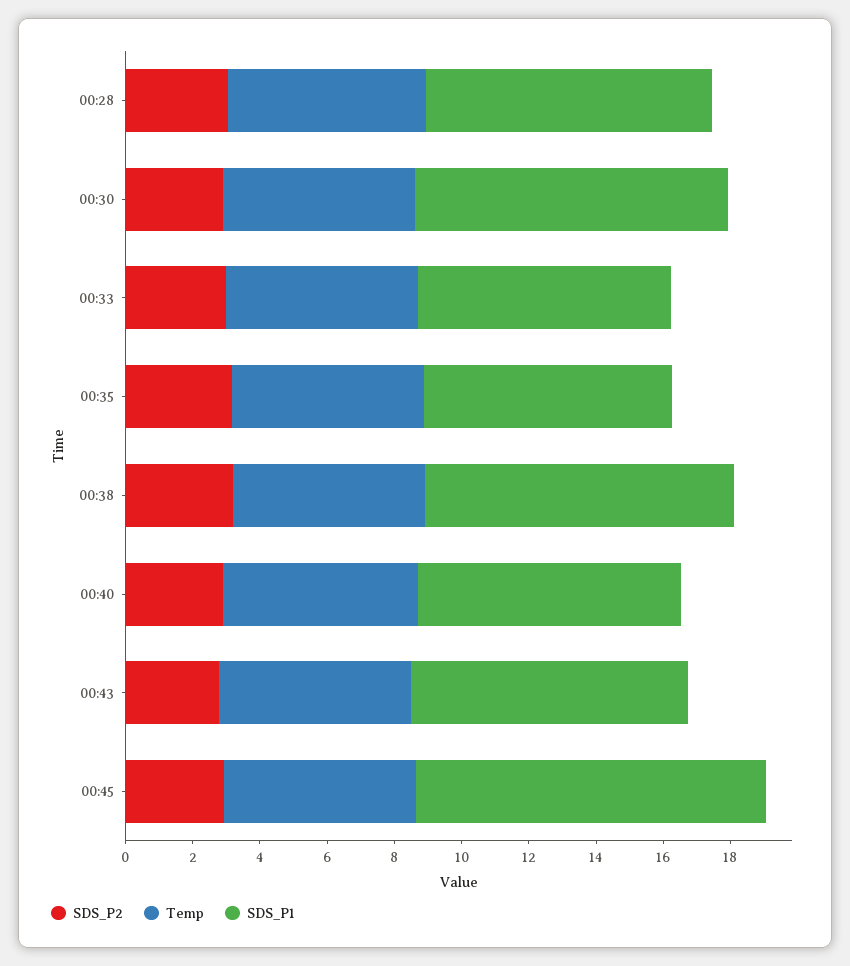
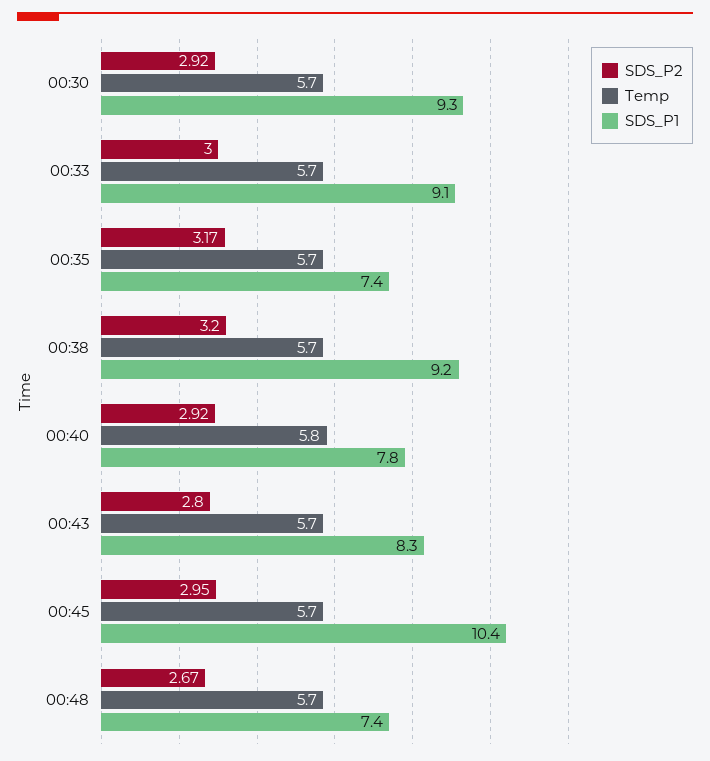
SDS_P2, 00:28: 3 -> none
Temp, 00:28: 6 -> none
SDS_P1, 00:28: 8.5 -> none
SDS_P1, 00:33: 7.5 -> 9.1
SDS_P2, 00:48: none -> 2.67
Temp, 00:48: none -> 5.7
SDS_P1, 00:48: none -> 7.4

